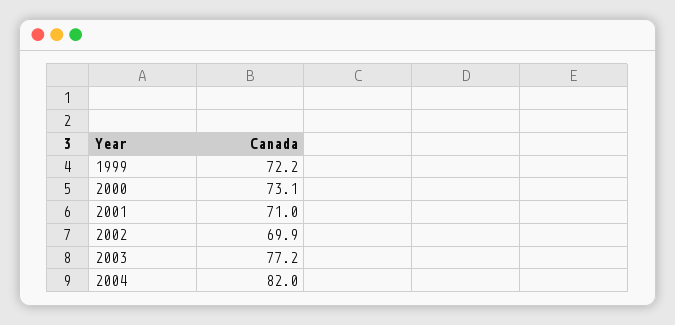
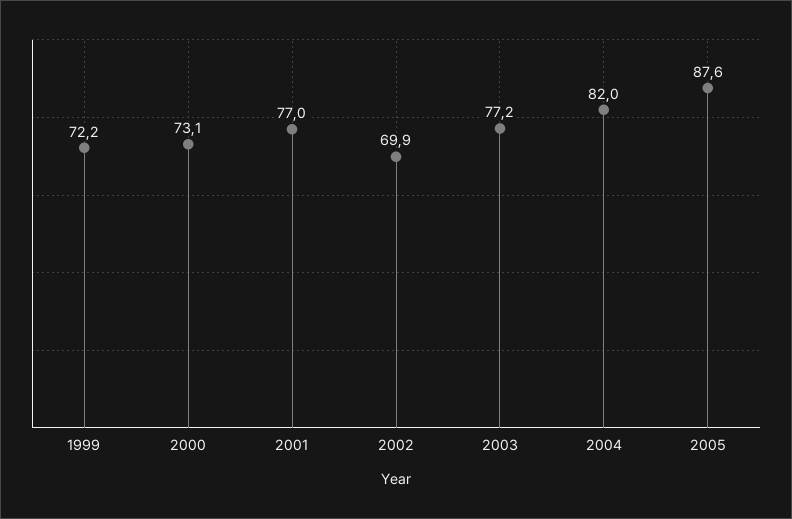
2001: 71 -> 77
2005: none -> 87.6

